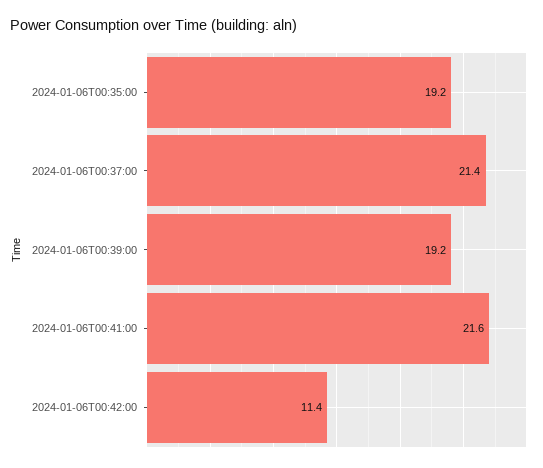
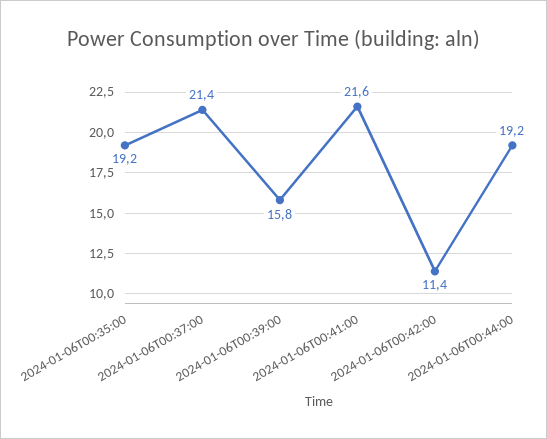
2024-01-06T00:39:00: 19.2 -> 15.8
2024-01-06T00:44:00: none -> 19.2

